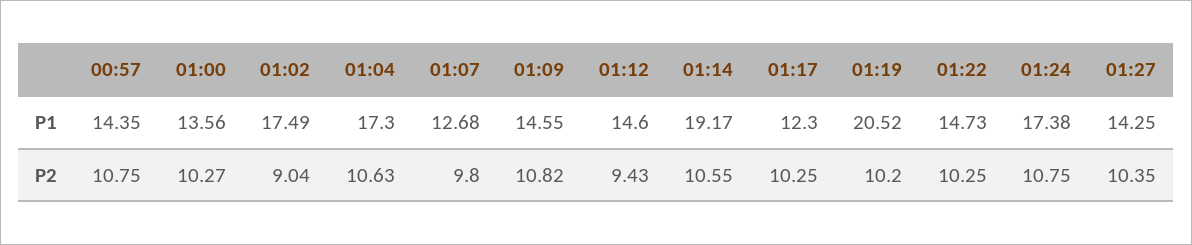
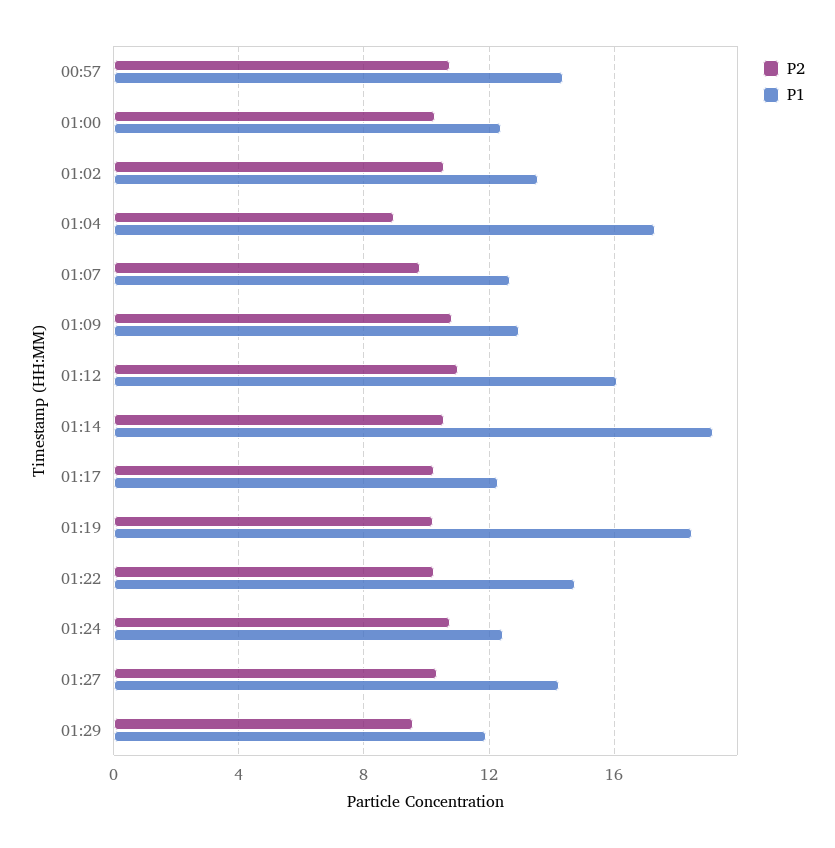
P1, 01:00: 13.56 -> 12.5
P1, 01:02: 17.49 -> 13.5
P1, 01:09: 14.55 -> 13
P1, 01:12: 14.6 -> 16
P1, 01:19: 20.52 -> 18.5
P1, 01:24: 17.38 -> 12.5
P2, 01:02: 9.04 -> 10.5
P2, 01:04: 10.63 -> 9
P2, 01:12: 9.43 -> 11
P2, 01:29: none -> 9.5
P1, 01:29: none -> 12

